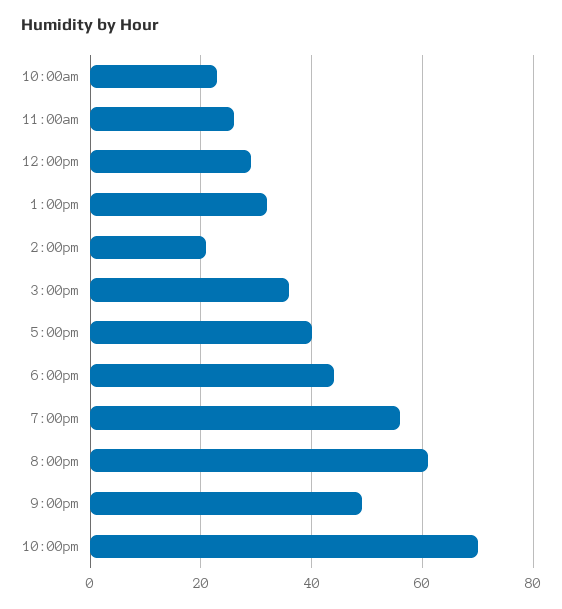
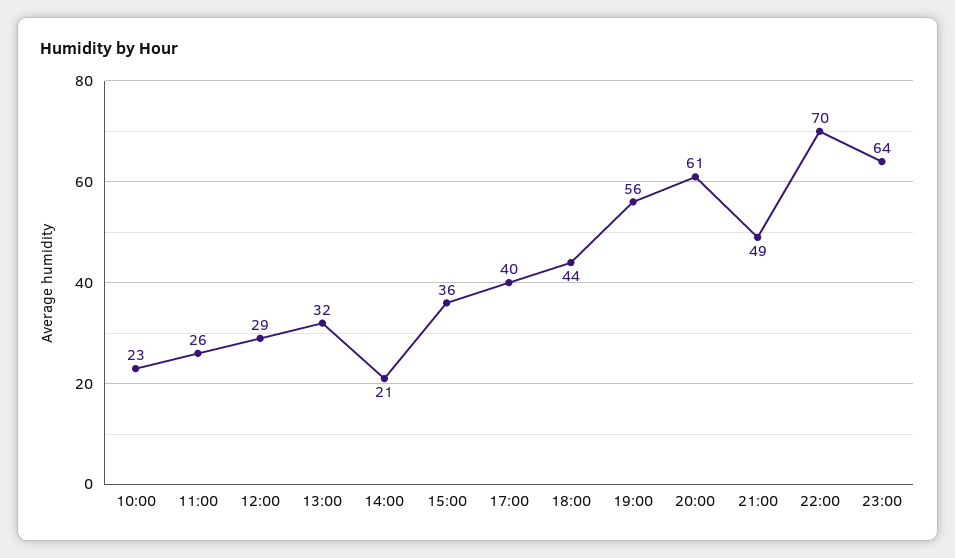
23:00: none -> 64

